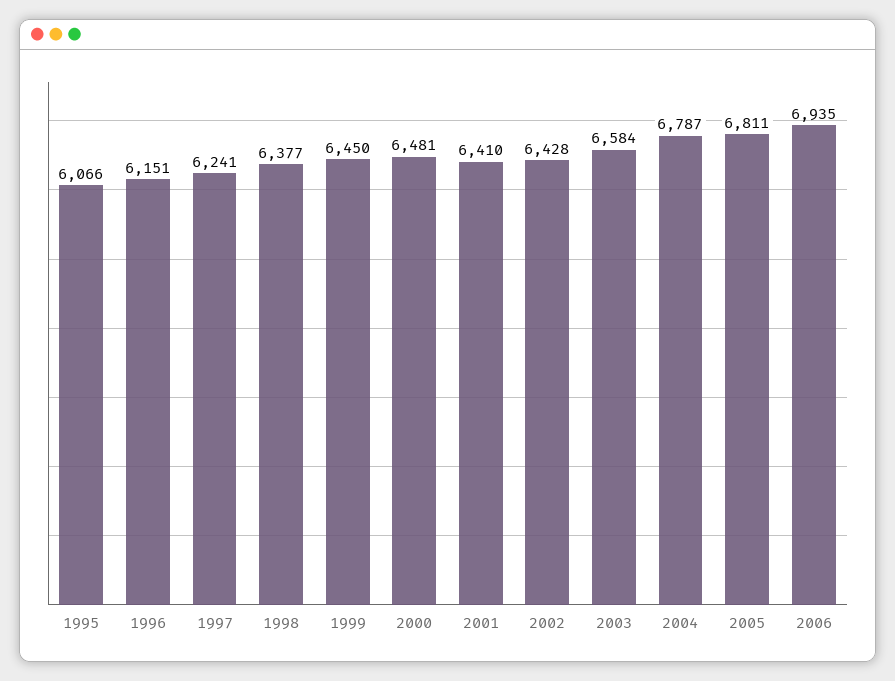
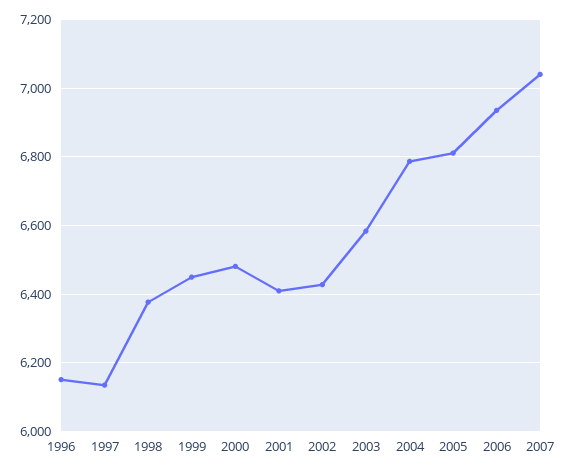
1995: 6066 -> none
1997: 6241 -> 6140
2007: none -> 7040

